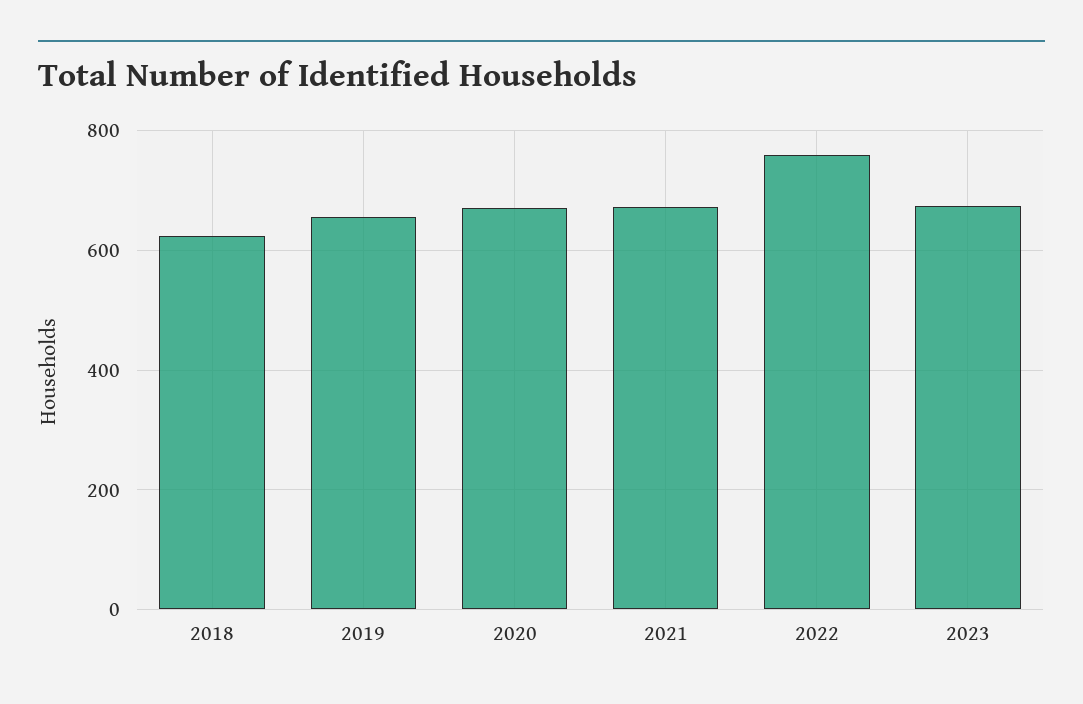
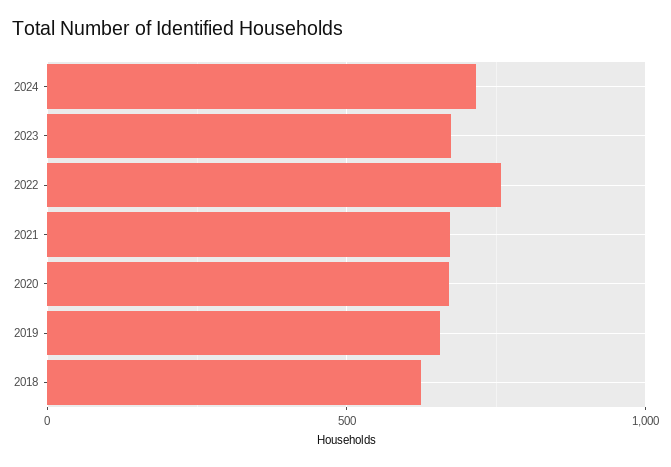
2024: none -> 700

